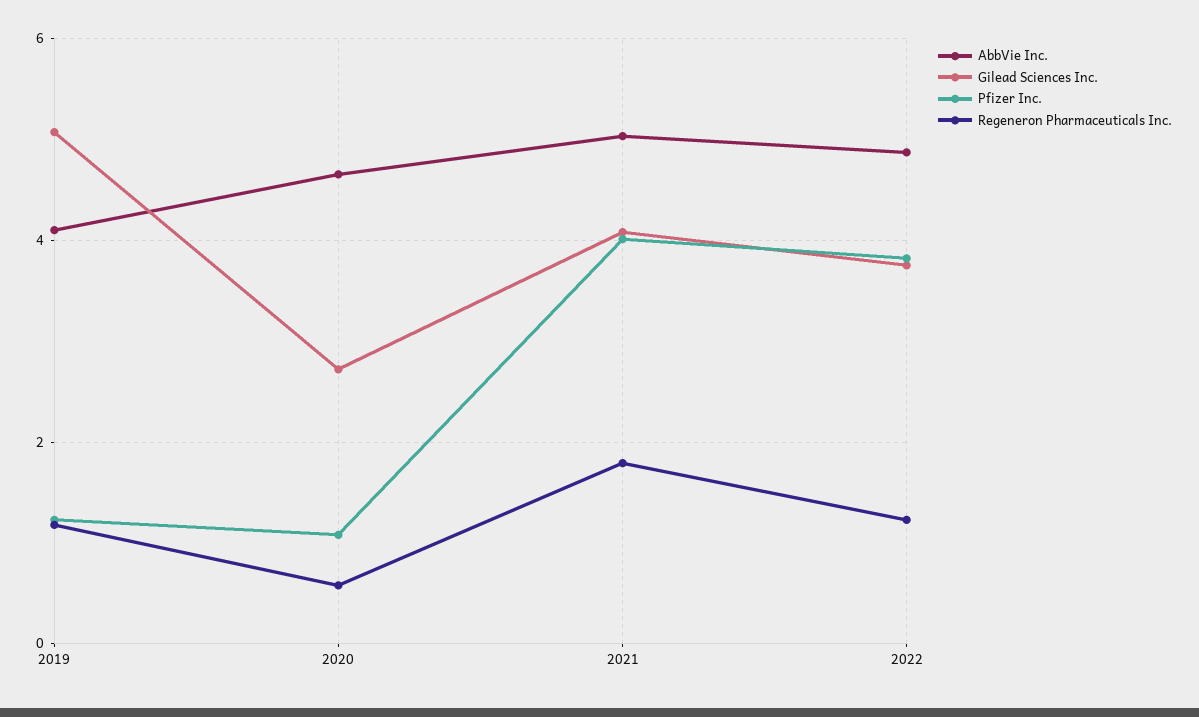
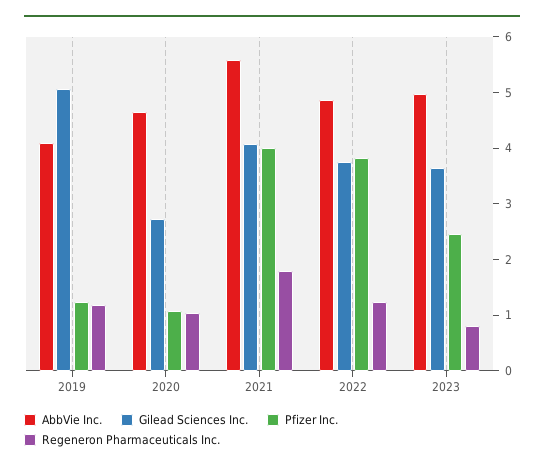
Regeneron Pharmaceuticals Inc., 2020: 0.6 -> 1
AbbVie Inc., 2021: 5 -> 5.6
AbbVie Inc., 2023: none -> 5
Gilead Sciences Inc., 2023: none -> 3.6
Pfizer Inc., 2023: none -> 2.4
Regeneron Pharmaceuticals Inc., 2023: none -> 0.8

